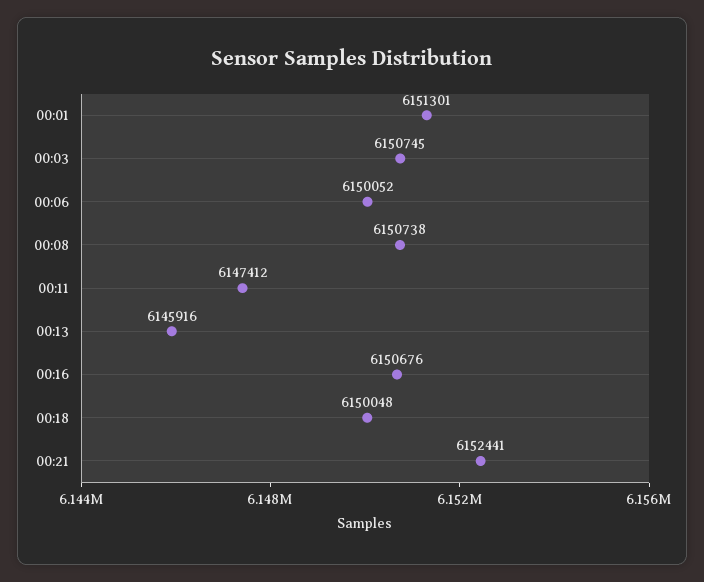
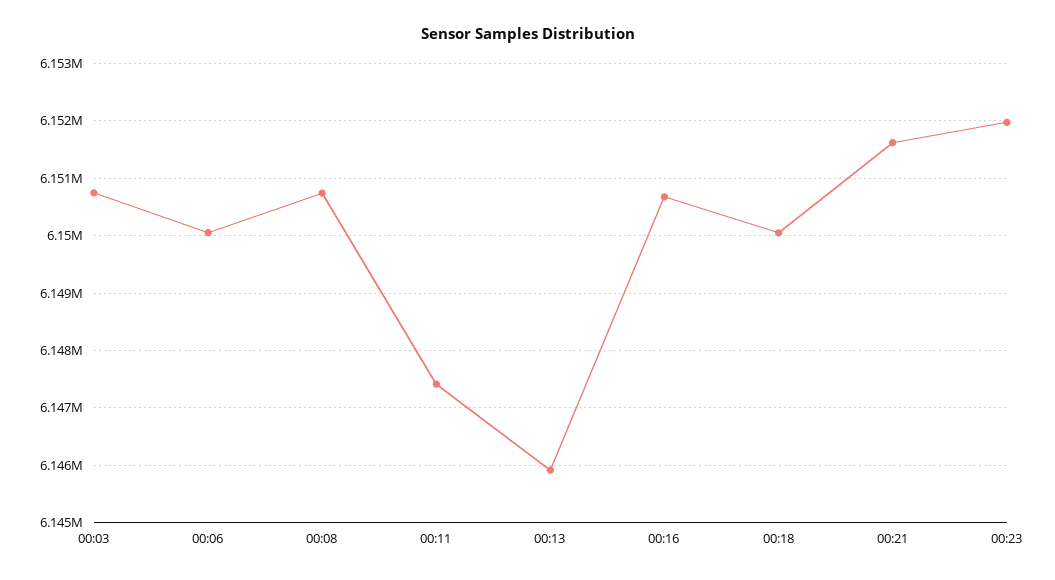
00:01: 6151301 -> none
00:21: 6152441 -> 6151600
00:23: none -> 6152000

